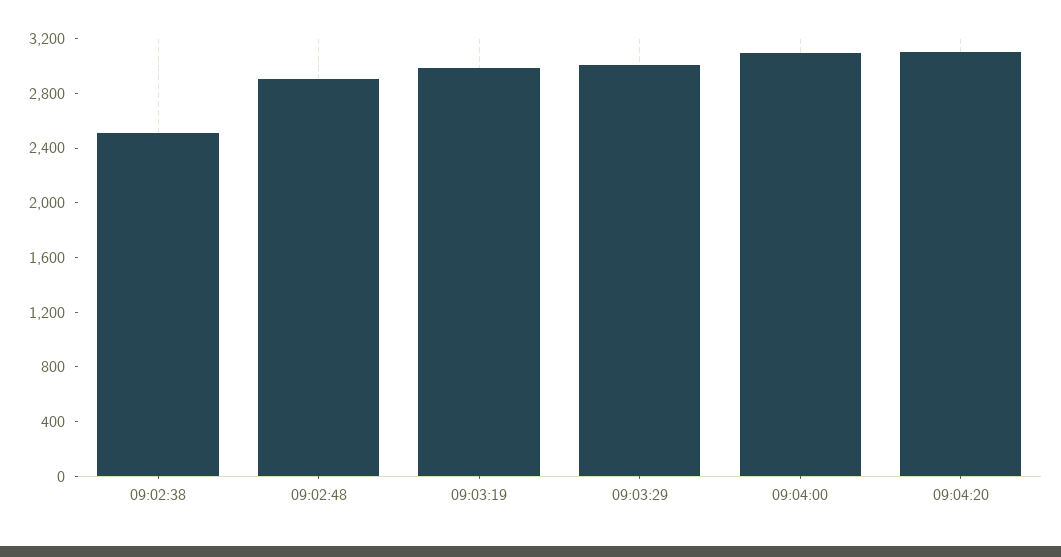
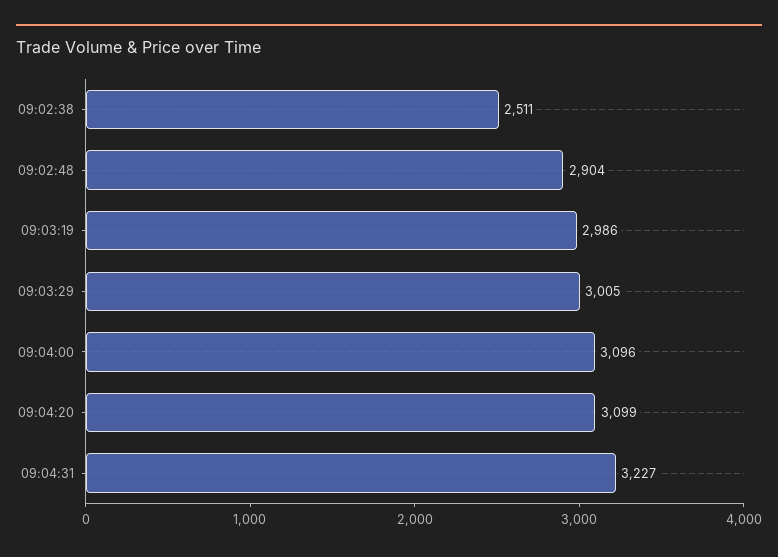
09:04:31: none -> 3227

